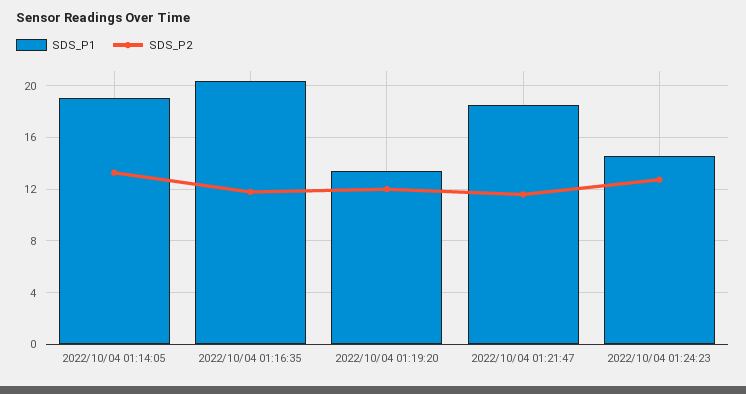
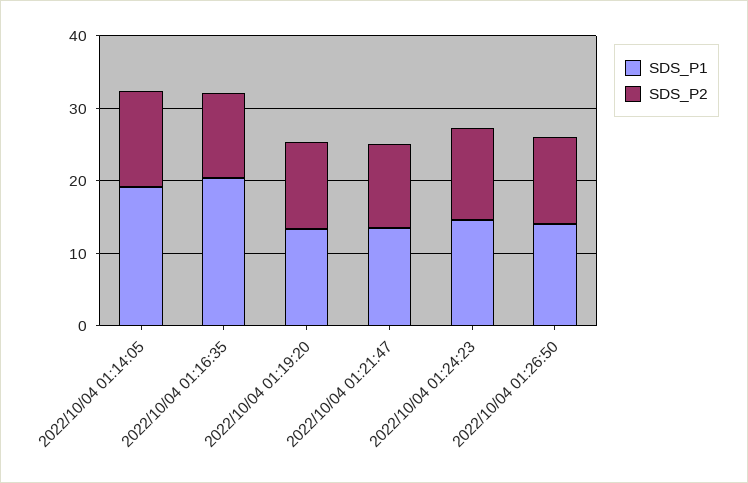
SDS_P1, 2022/10/04 01:21:47: 18.5 -> 14
SDS_P1, 2022/10/04 01:26:50: none -> 14
SDS_P2, 2022/10/04 01:26:50: none -> 12

